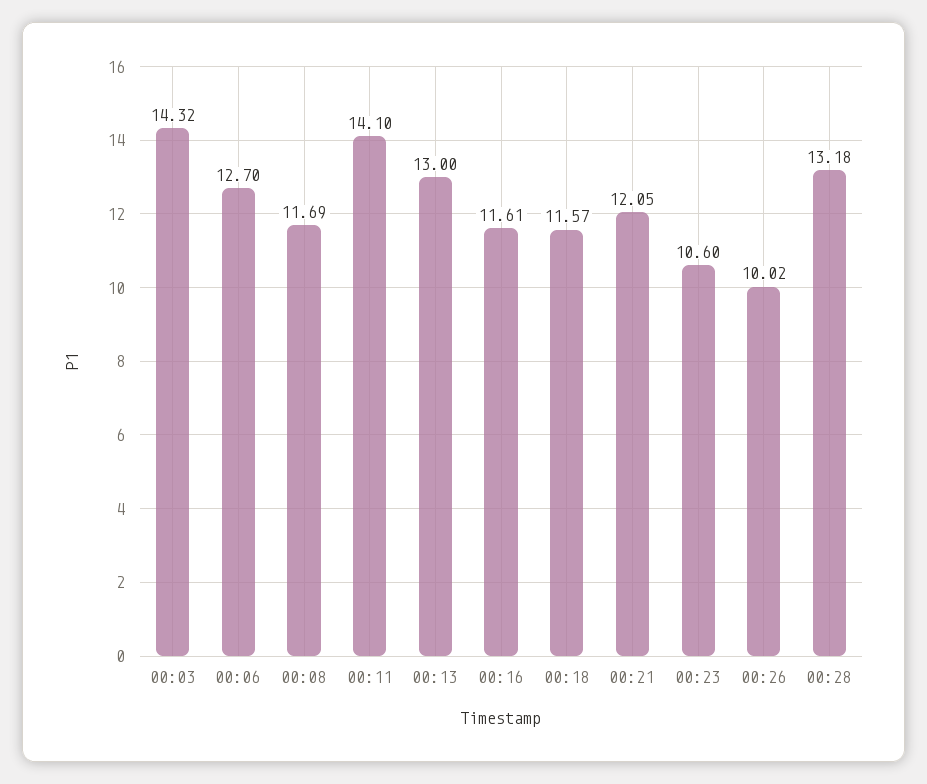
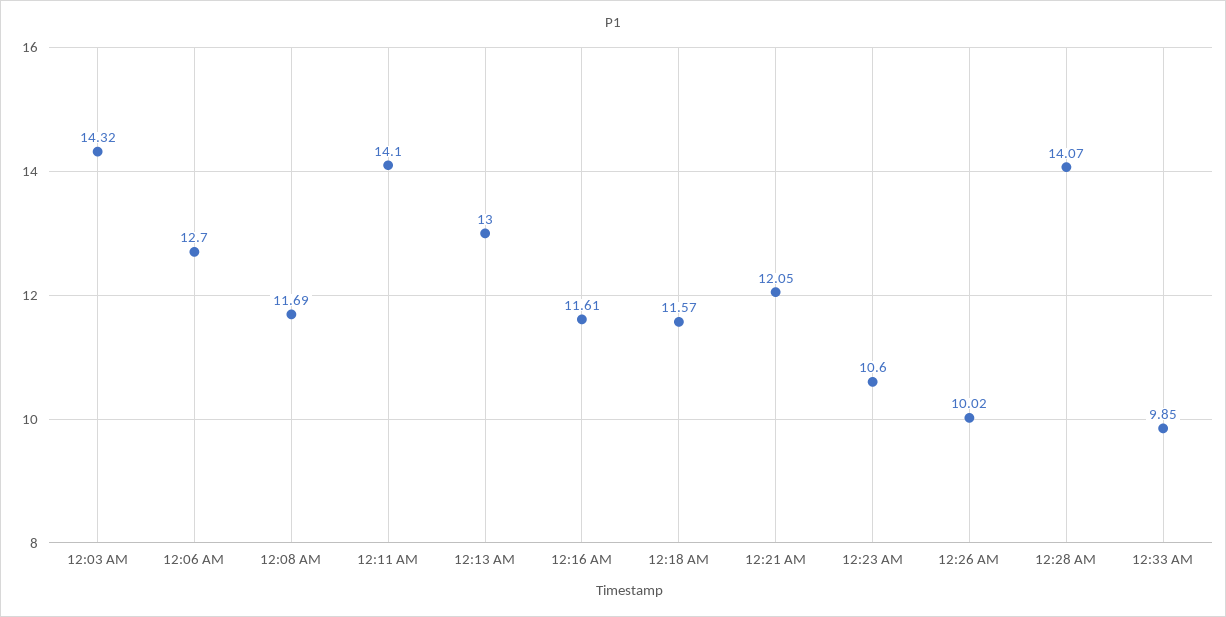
00:28: 13.18 -> 14.07
12:33 AM: none -> 9.85

